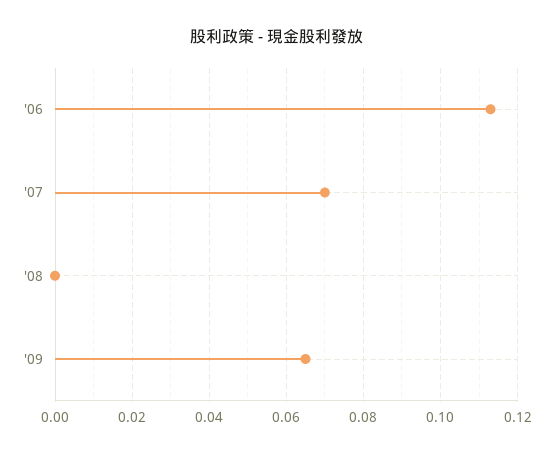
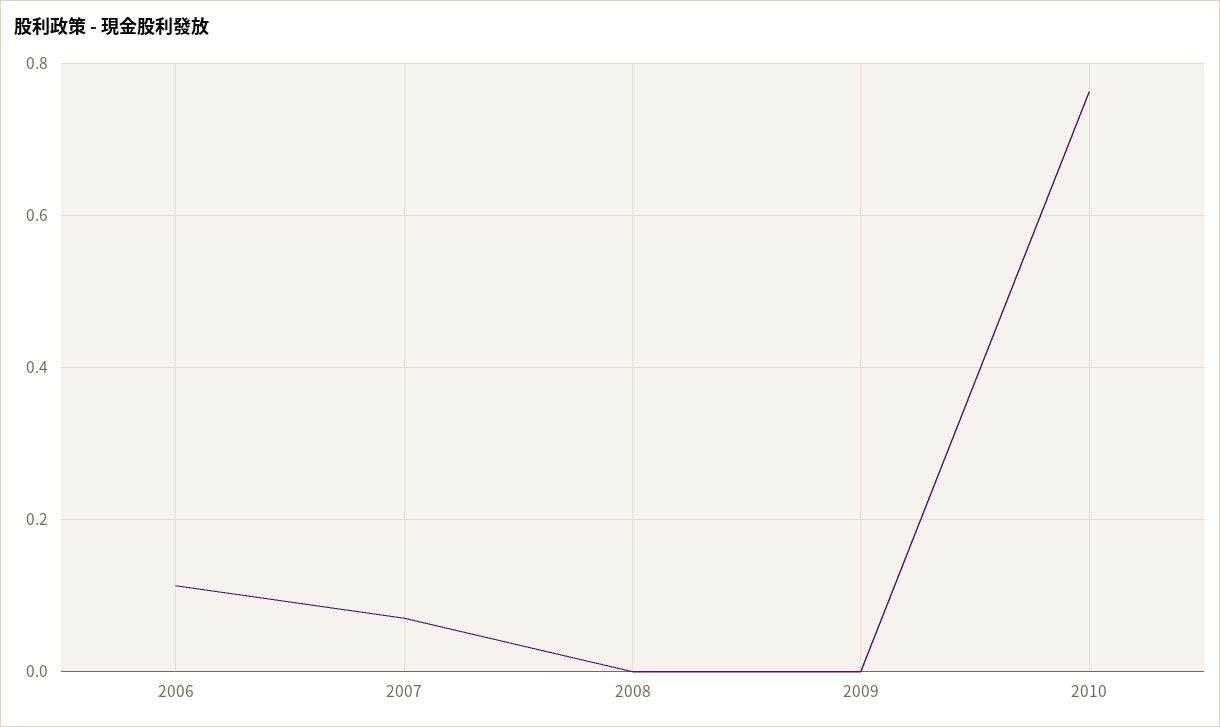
'09: 0.065 -> 0
2010: none -> 0.76

